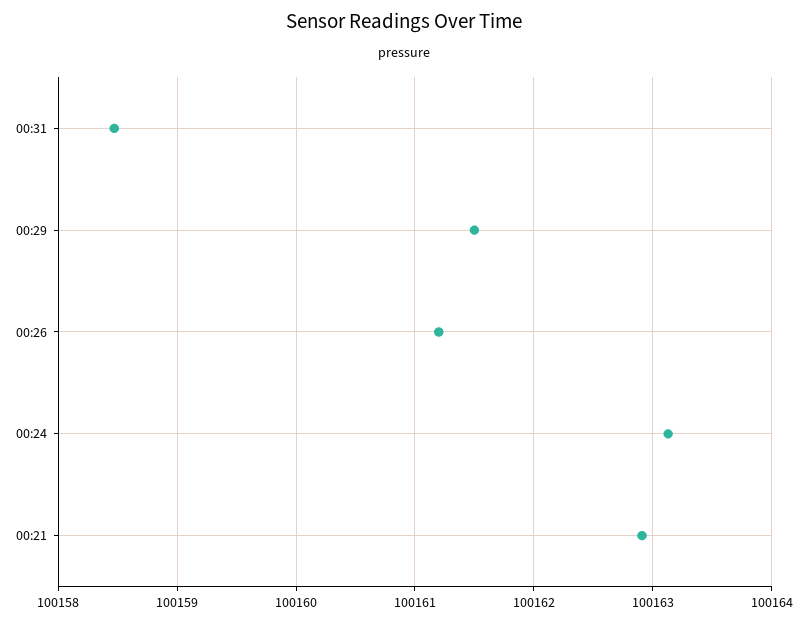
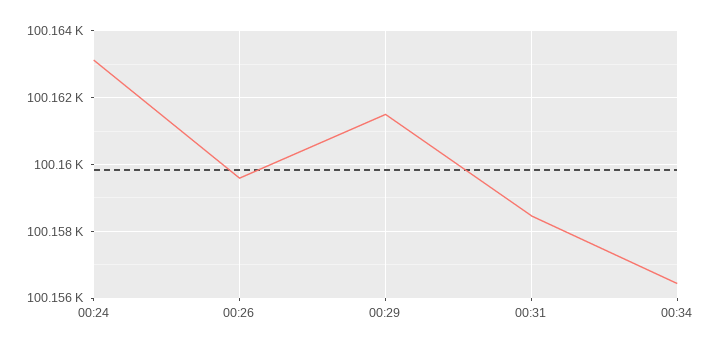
00:26: 100161.2 -> 100159.6
00:21: 100162.9 -> none
00:34: none -> 100156.4

